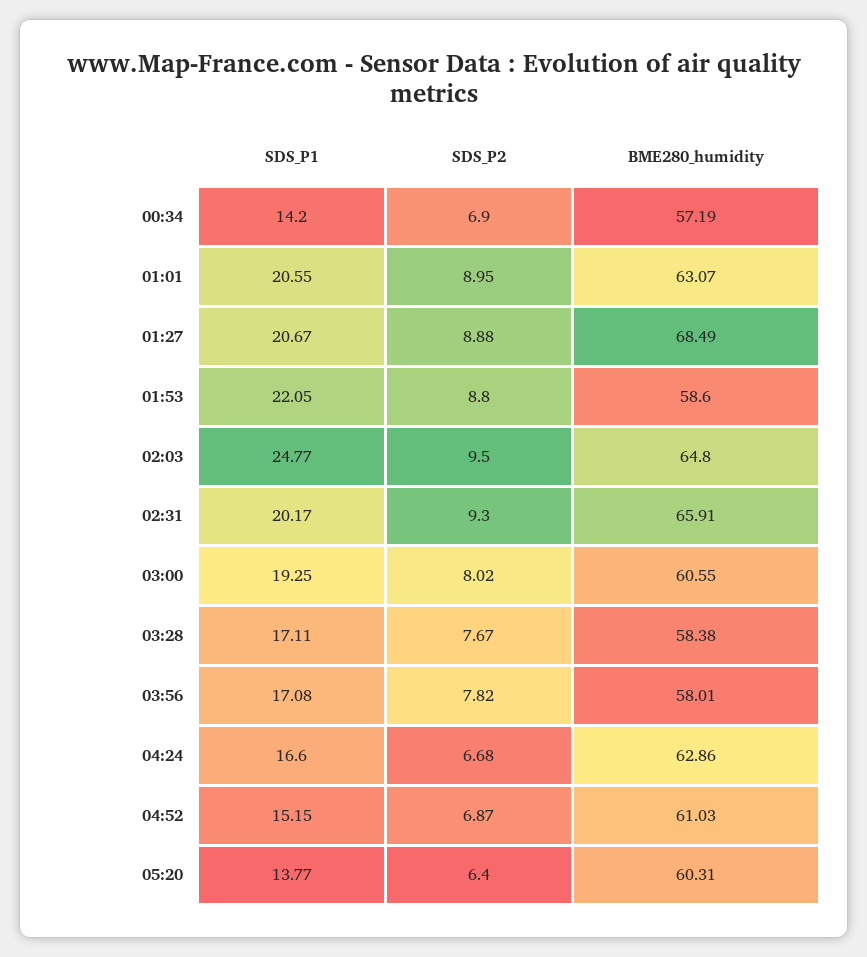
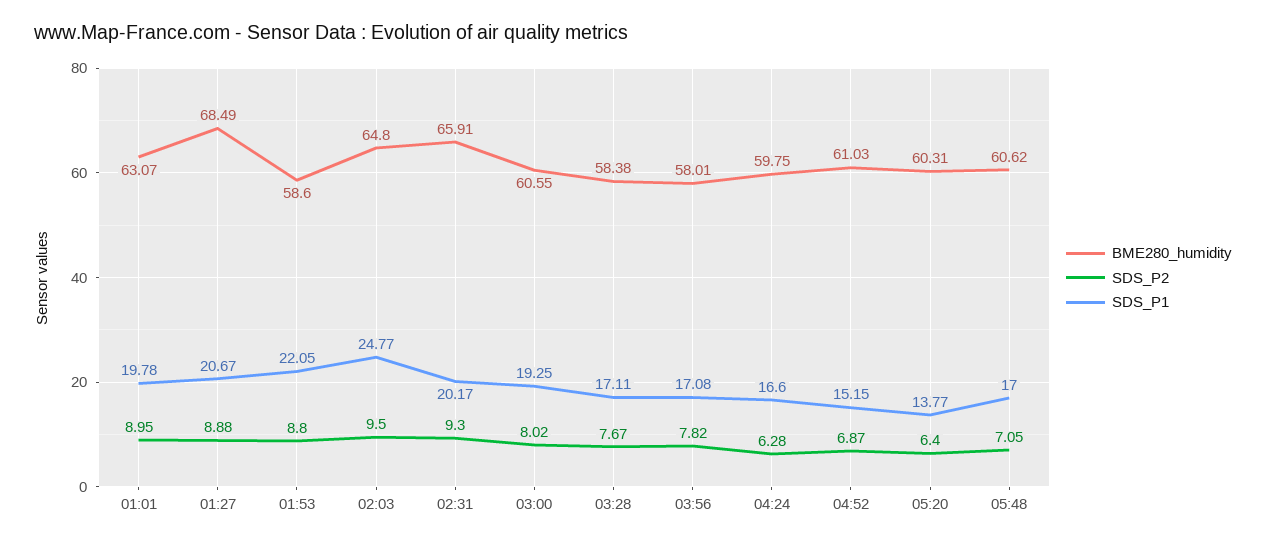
SDS_P1, 00:34: 14.2 -> none
SDS_P2, 00:34: 6.9 -> none
BME280_humidity, 00:34: 57.19 -> none
SDS_P1, 01:01: 20.55 -> 19.78
SDS_P2, 04:24: 6.68 -> 6.28
BME280_humidity, 04:24: 62.86 -> 59.75
BME280_humidity, 05:48: none -> 60.62
SDS_P2, 05:48: none -> 7.05
SDS_P1, 05:48: none -> 17

